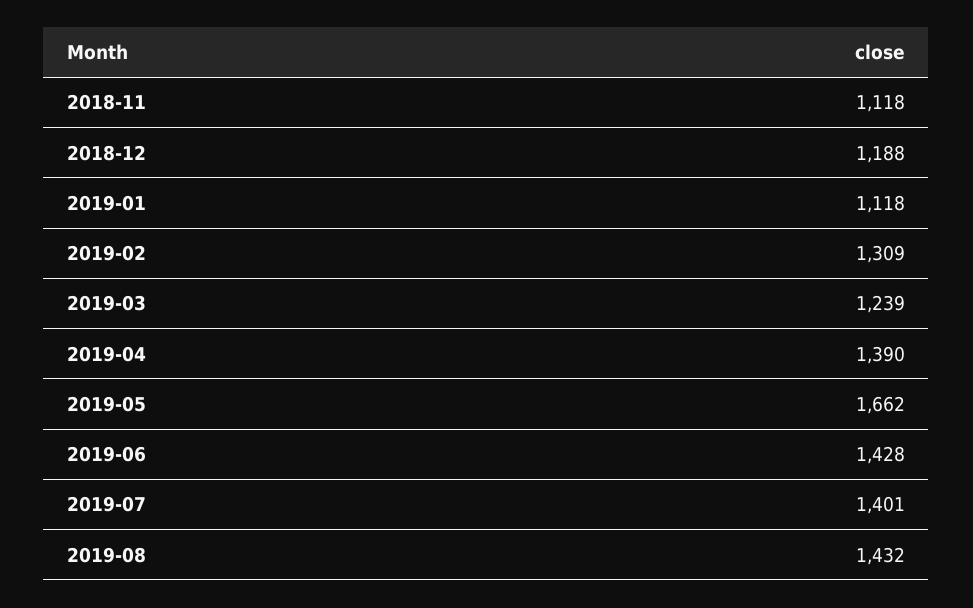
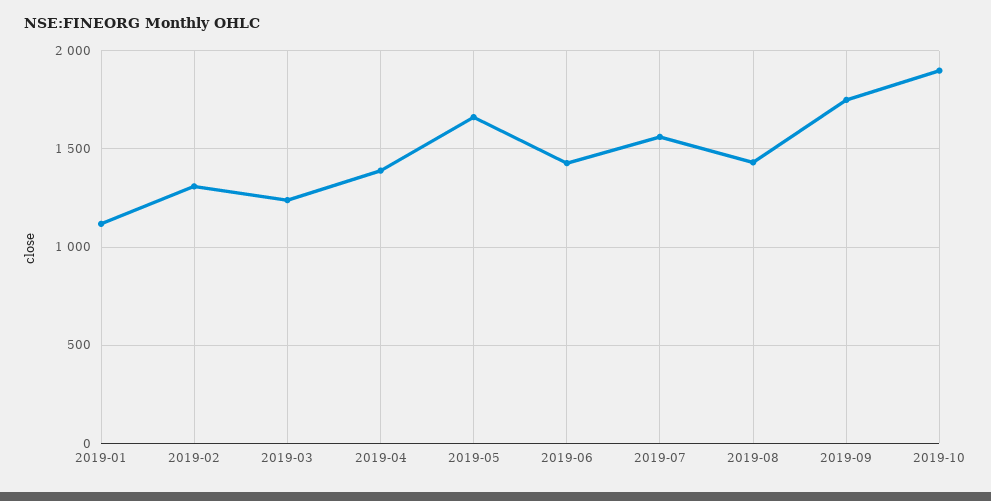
2018-11: 1118 -> none
2018-12: 1188 -> none
2019-07: 1401 -> 1550
2019-09: none -> 1750
2019-10: none -> 1900

